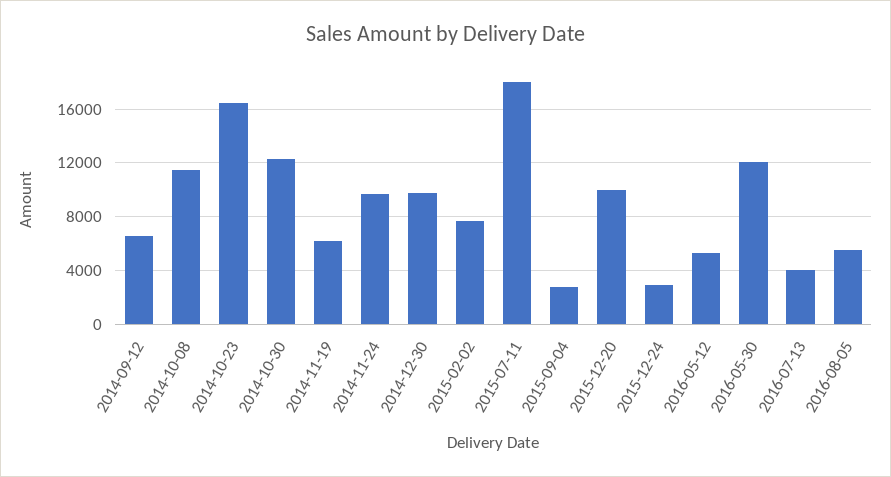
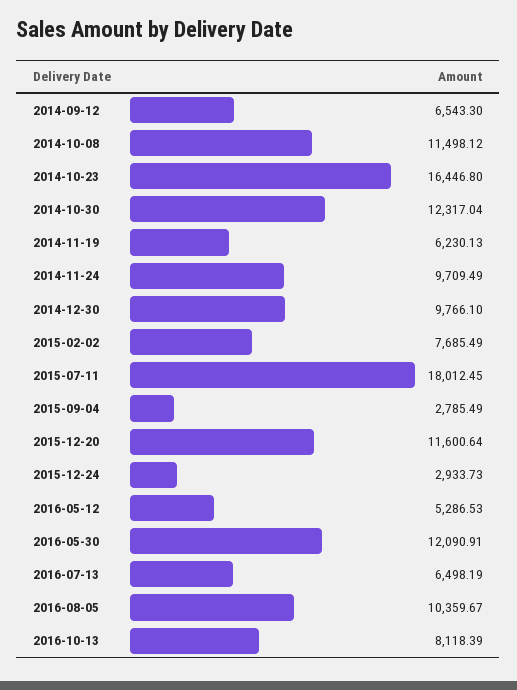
2015-12-20: 10000 -> 11600.64
2016-07-13: 4000 -> 6498.19
2016-08-05: 5500 -> 10359.67
2016-10-13: none -> 8118.39

